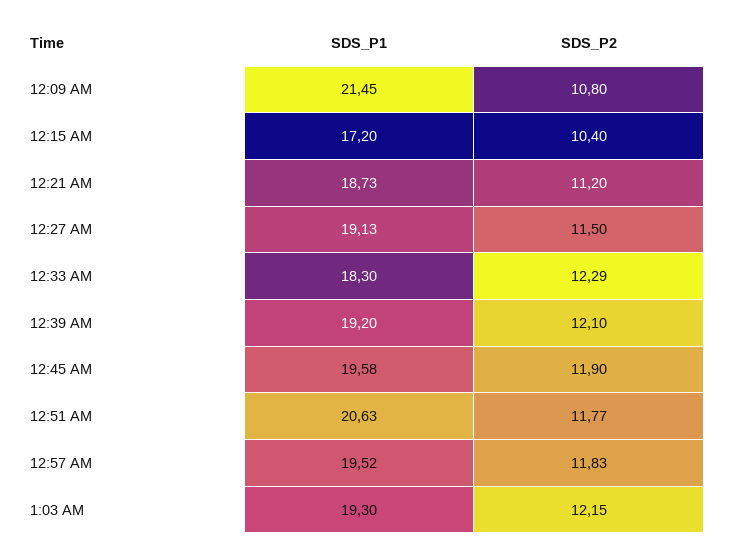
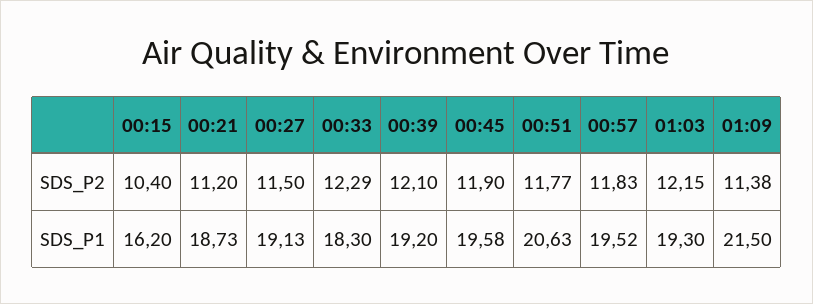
SDS_P1, 12:09 AM: 21.45 -> none
SDS_P2, 12:09 AM: 10.8 -> none
SDS_P1, 12:15 AM: 17.2 -> 16.2
SDS_P2, 01:09: none -> 11.38
SDS_P1, 01:09: none -> 21.5

